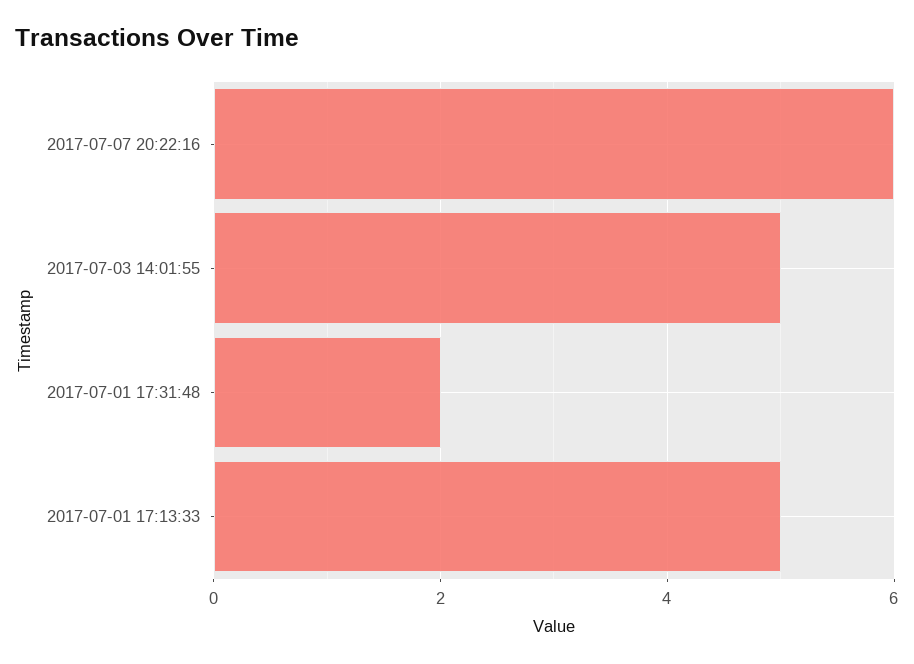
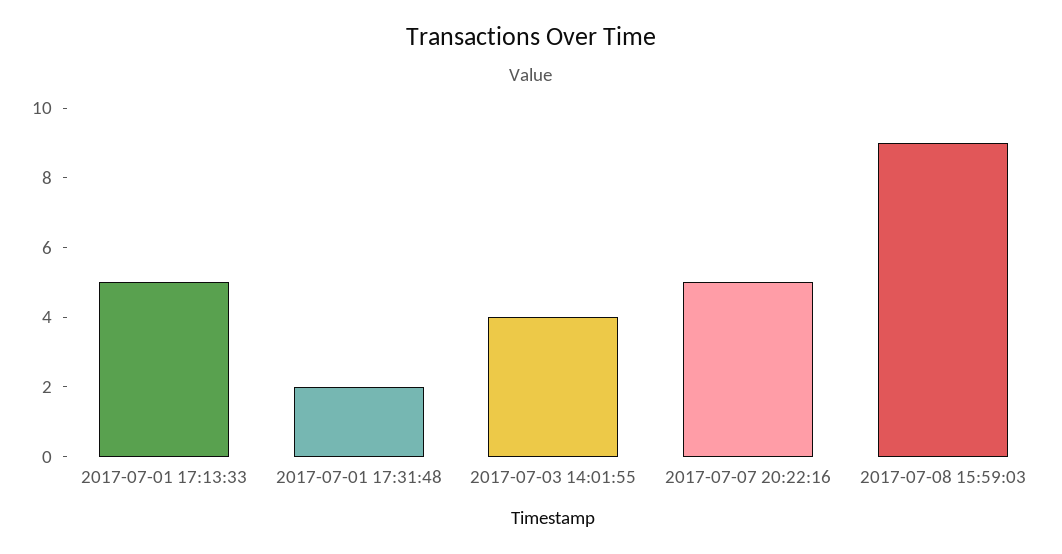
2017-07-07 20:22:16: 6 -> 5
2017-07-03 14:01:55: 5 -> 4
2017-07-08 15:59:03: none -> 9

